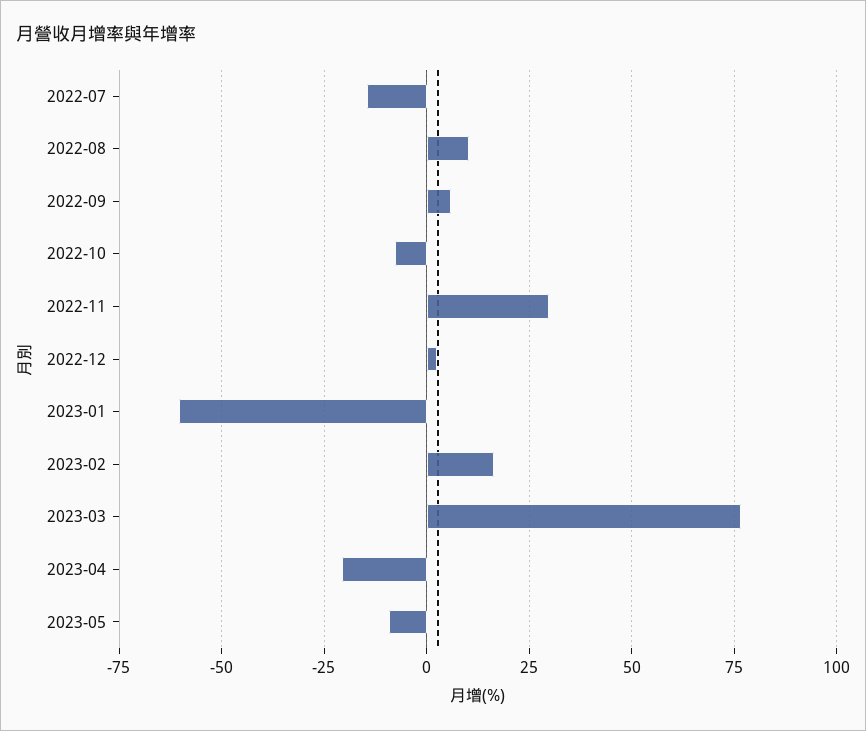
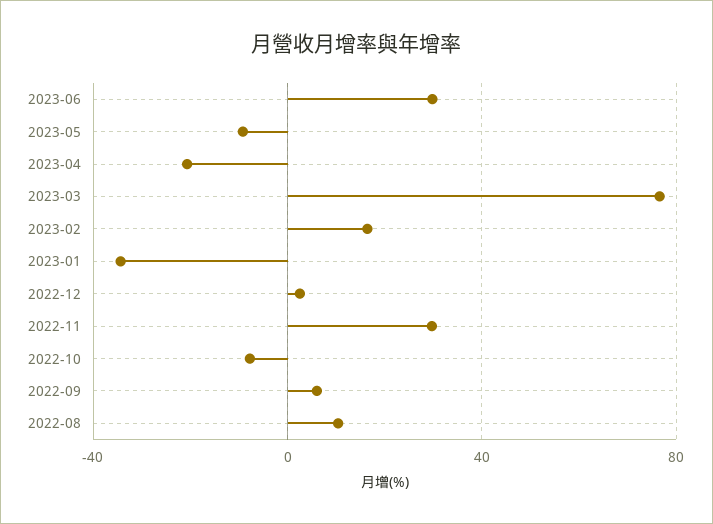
2022-07: -15 -> none
2023-01: -60 -> -35
2023-06: none -> 30

